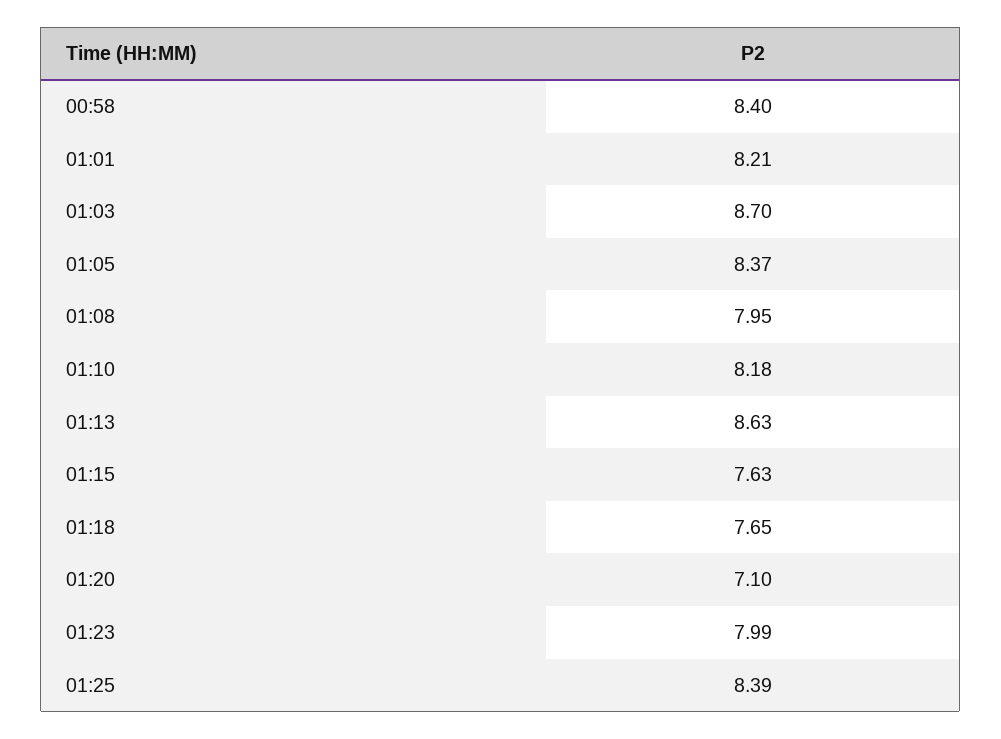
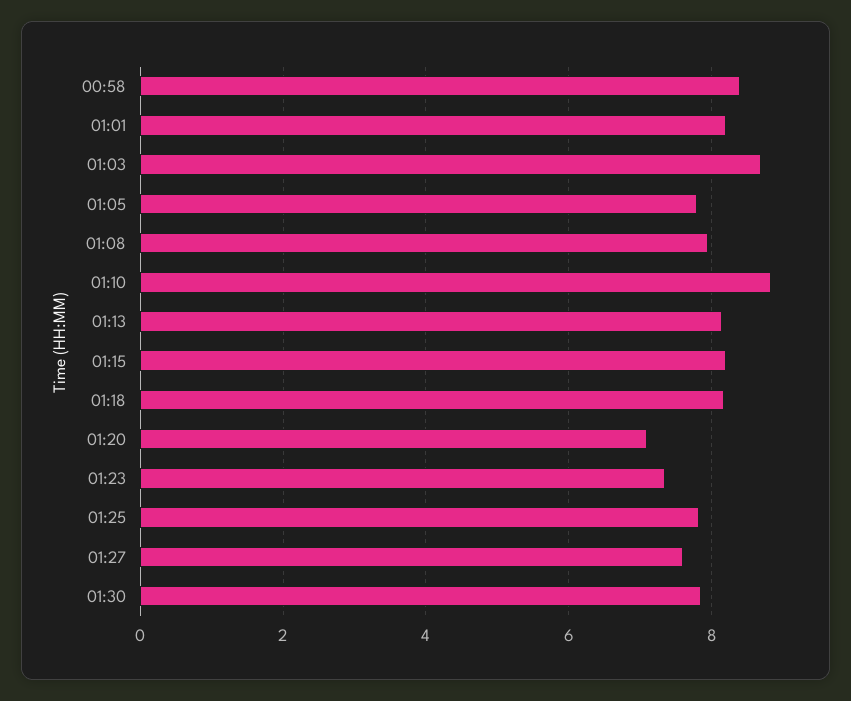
01:05: 8.37 -> 7.8
01:10: 8.18 -> 8.8
01:13: 8.63 -> 8.2
01:15: 7.63 -> 8.2
01:18: 7.65 -> 8.2
01:23: 7.99 -> 7.4
01:25: 8.39 -> 7.8
01:27: none -> 7.6
01:30: none -> 7.8

